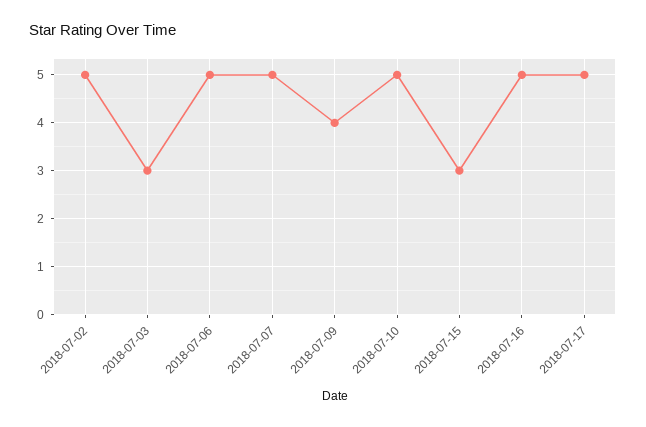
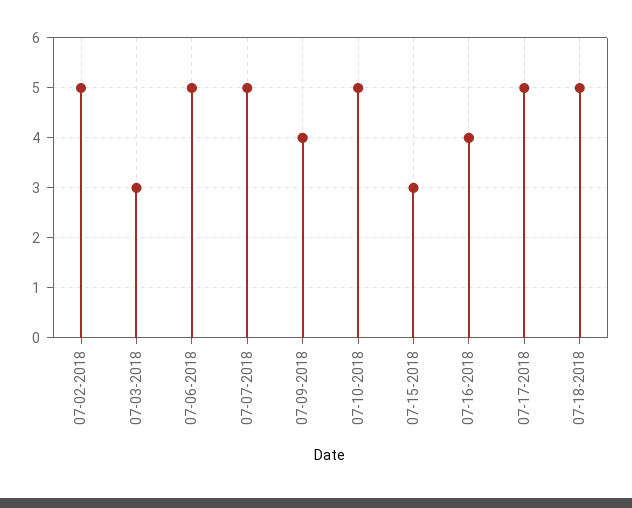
2018-07-16: 5 -> 4
07-18-2018: none -> 5

